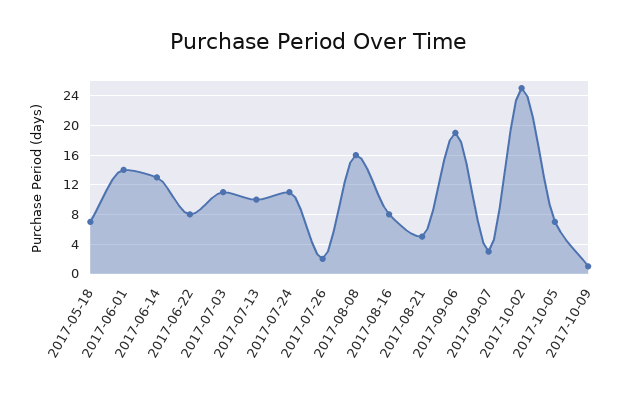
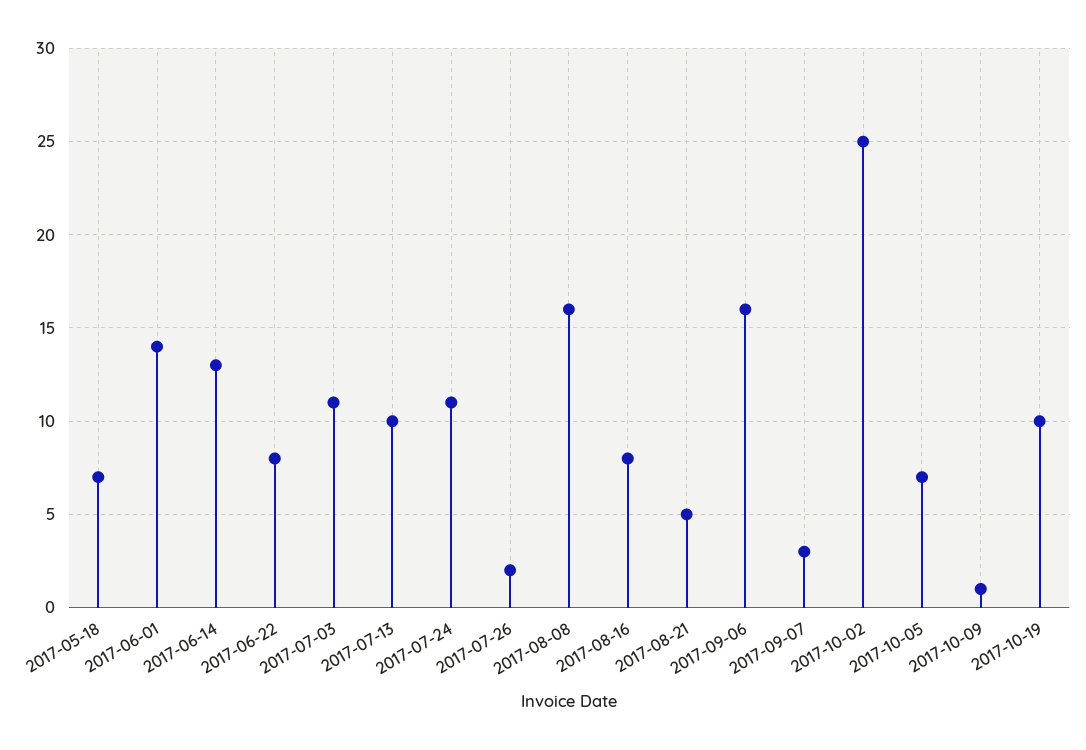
2017-09-06: 19 -> 16
2017-10-19: none -> 10

